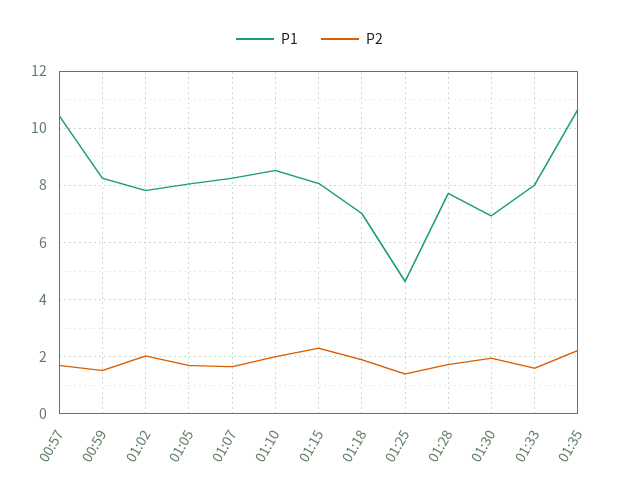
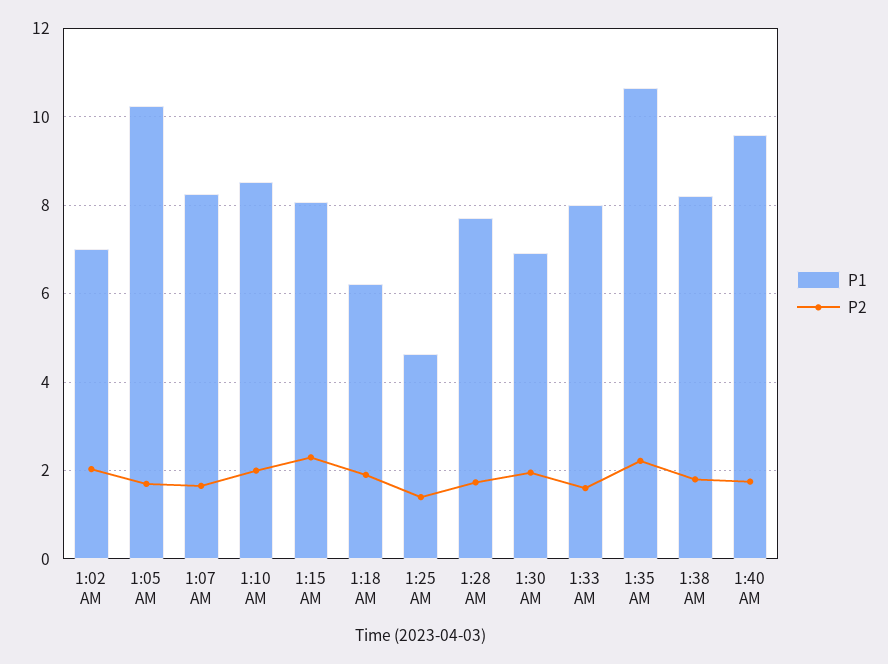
P1, 00:57: 10.5 -> none
P2, 00:57: 1.75 -> none
P1, 00:59: 8.25 -> none
P2, 00:59: 1.5 -> none
P1, 01:02: 7.75 -> 7
P1, 01:05: 8 -> 10.2
P1, 01:18: 7 -> 6.2
P1, 1:38 AM: none -> 8.2
P2, 1:38 AM: none -> 1.8
P1, 1:40 AM: none -> 9.6
P2, 1:40 AM: none -> 1.8

